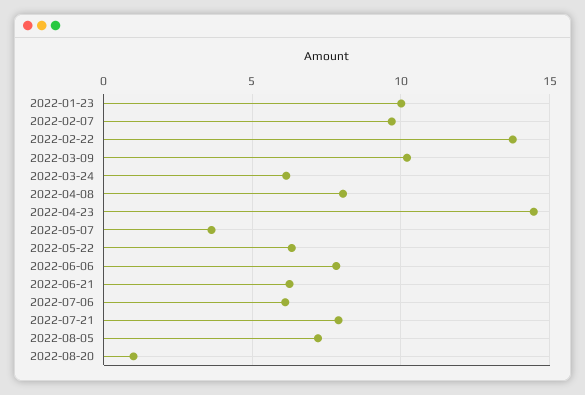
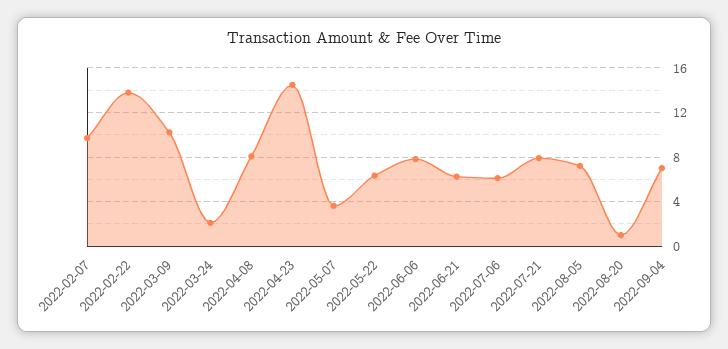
2022-01-23: 10 -> none
2022-03-24: 6 -> 2
2022-09-04: none -> 7

